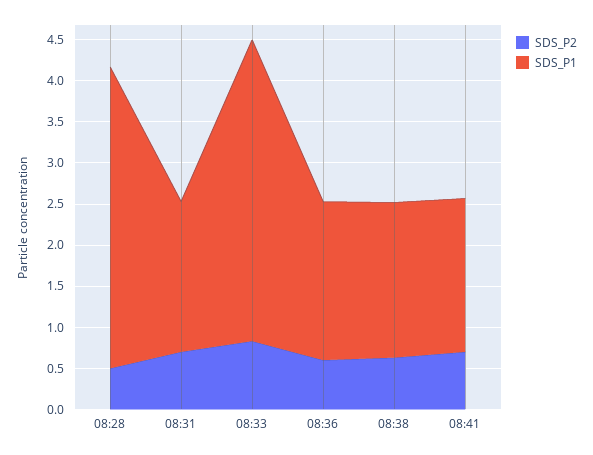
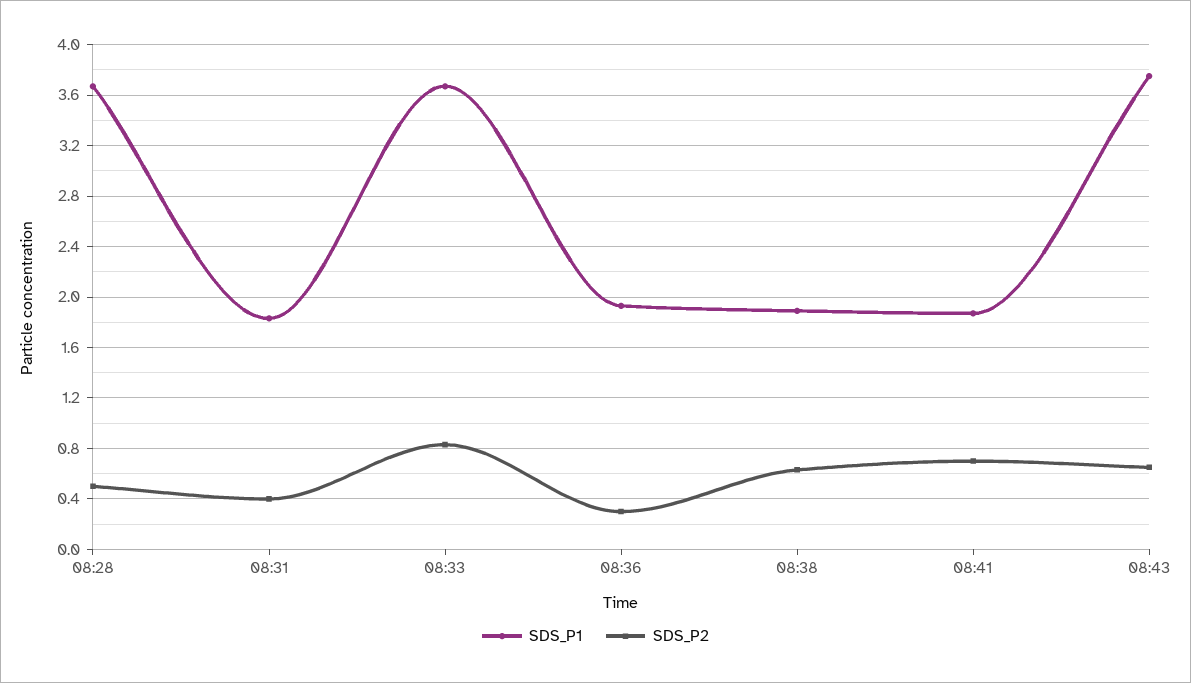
SDS_P2, 08:31: 0.7 -> 0.4
SDS_P2, 08:36: 0.6 -> 0.3
SDS_P1, 08:43: none -> 3.75
SDS_P2, 08:43: none -> 0.65

